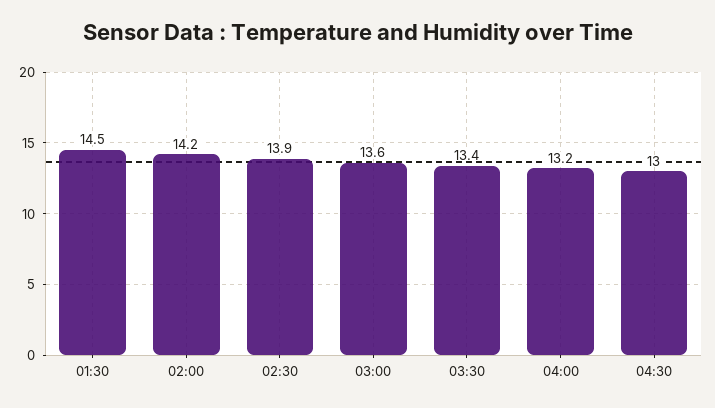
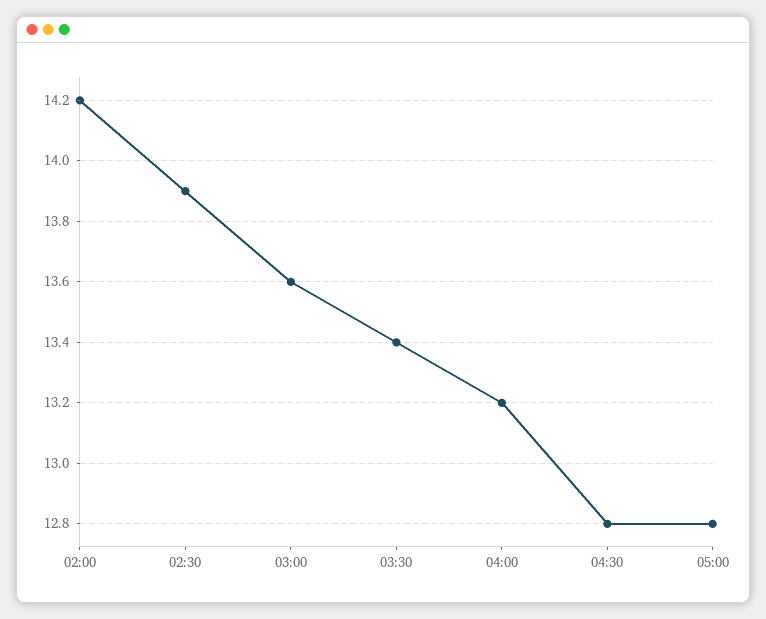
01:30: 14.5 -> none
04:30: 13 -> 12.8
05:00: none -> 12.8

